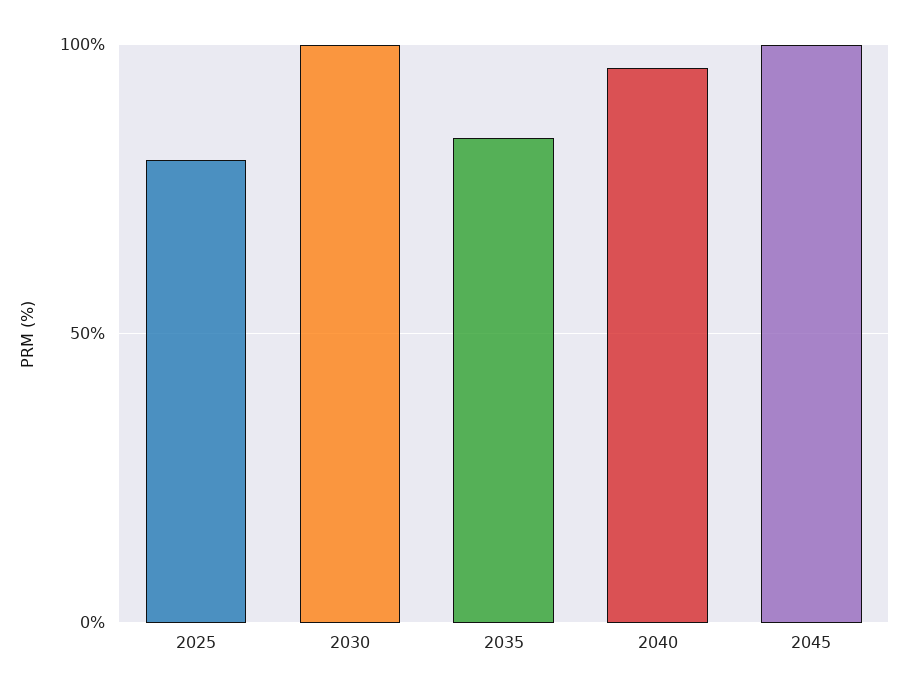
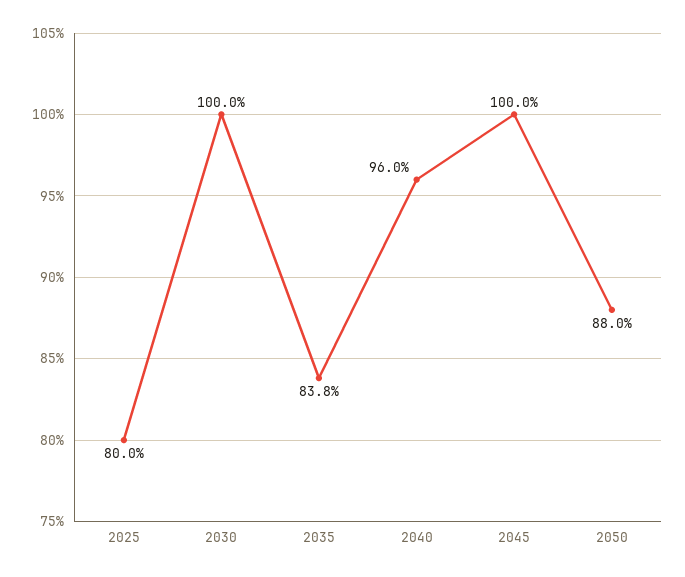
2050: none -> 88

